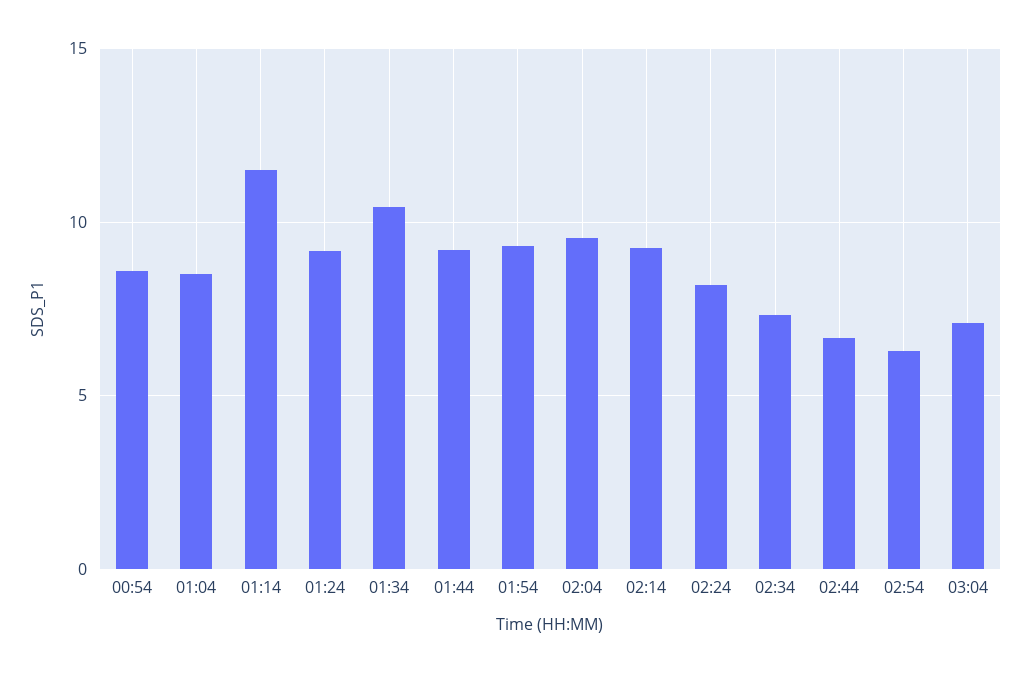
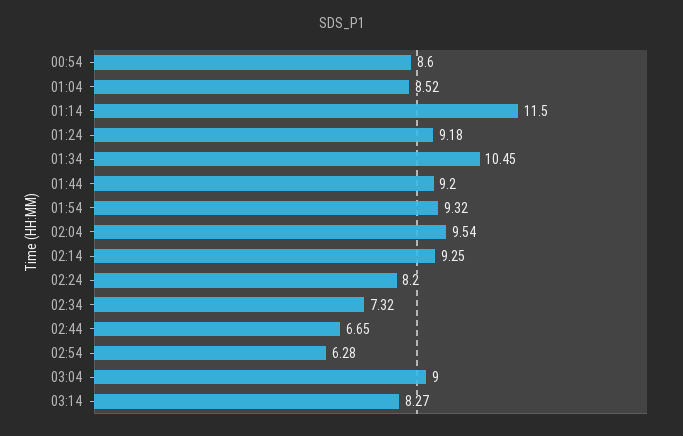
03:04: 7 -> 9
03:14: none -> 8.27

